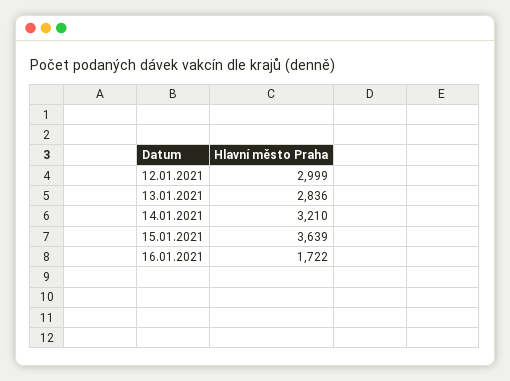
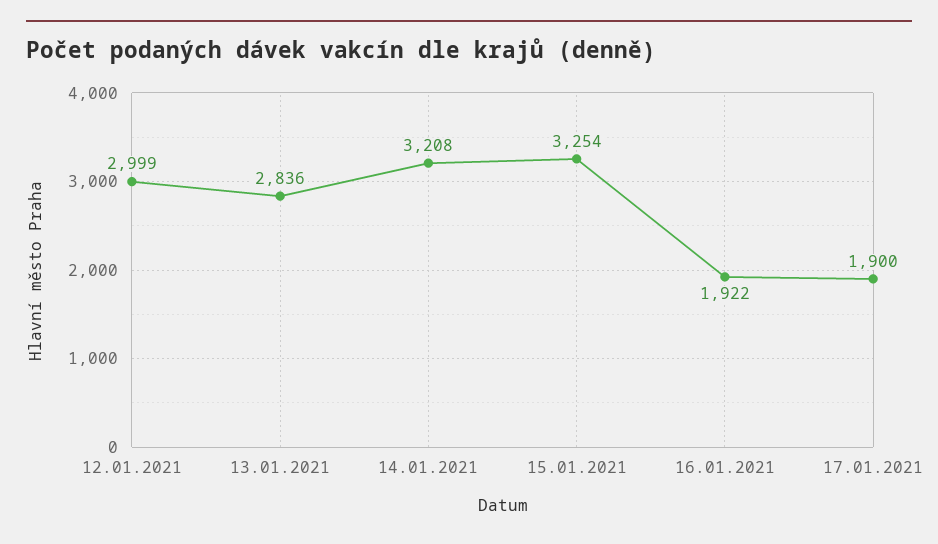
14.01.2021: 3210 -> 3208
15.01.2021: 3639 -> 3254
16.01.2021: 1722 -> 1922
17.01.2021: none -> 1900

